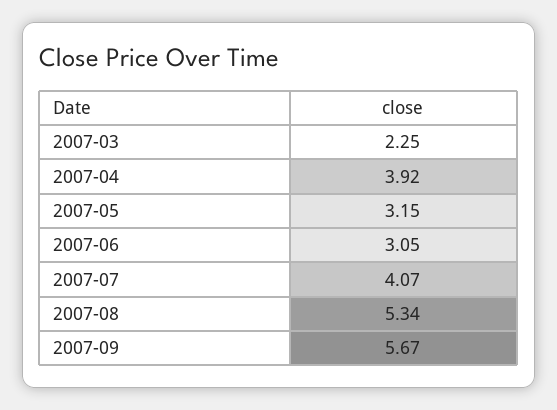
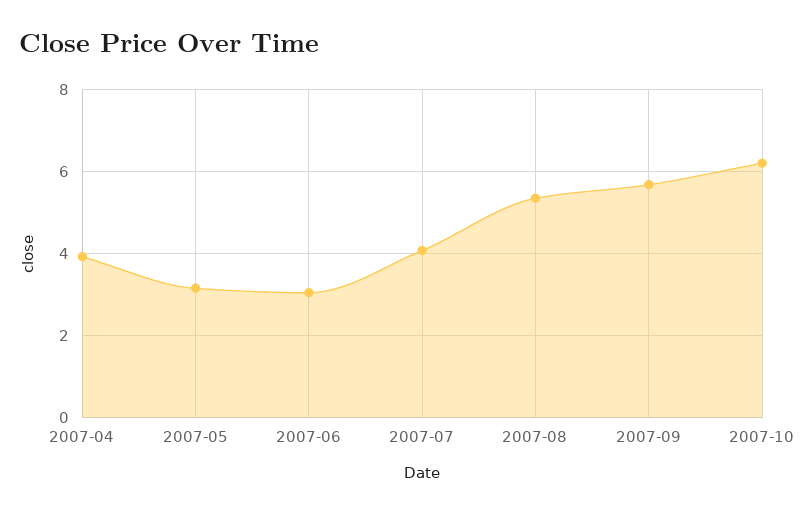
2007-03: 2.25 -> none
2007-10: none -> 6.2

